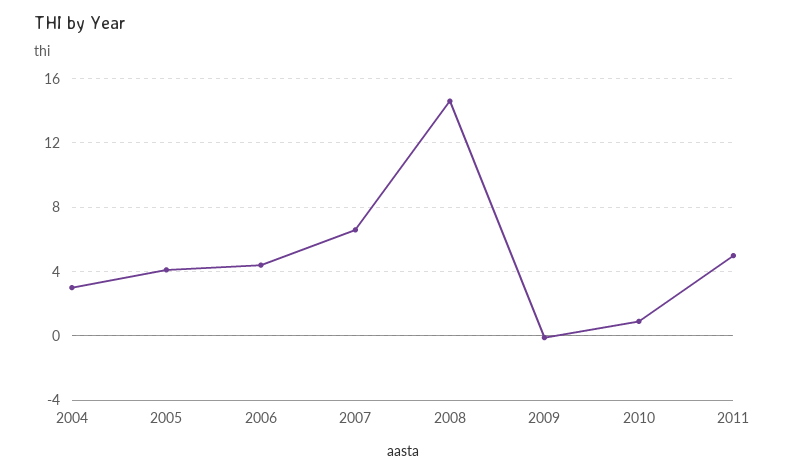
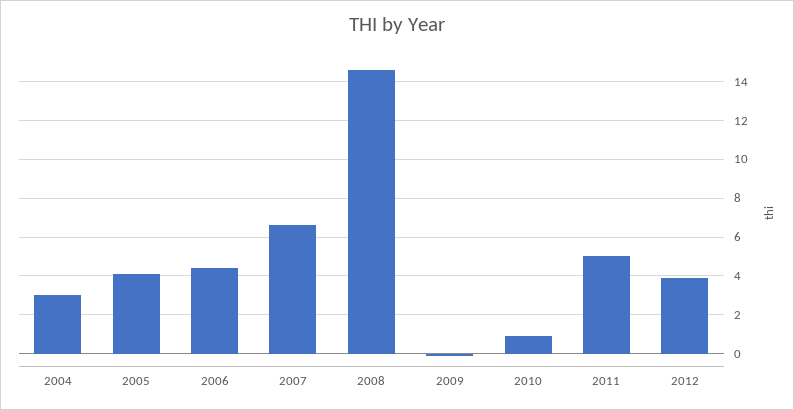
2012: none -> 4

